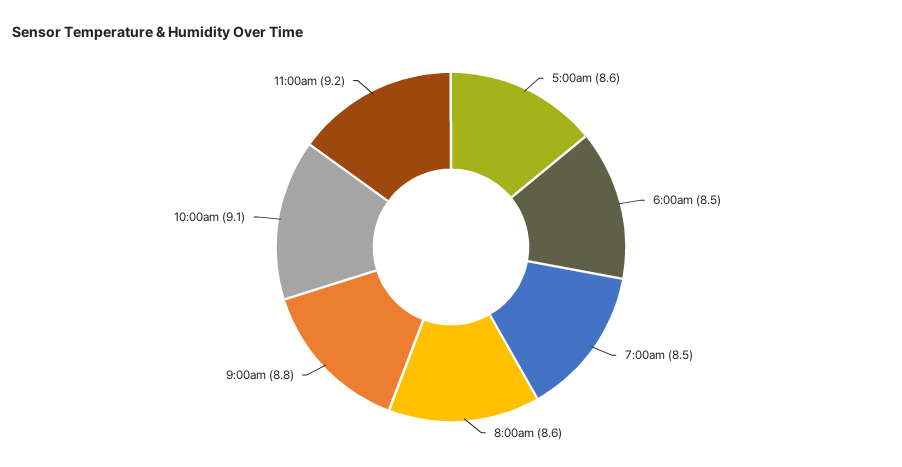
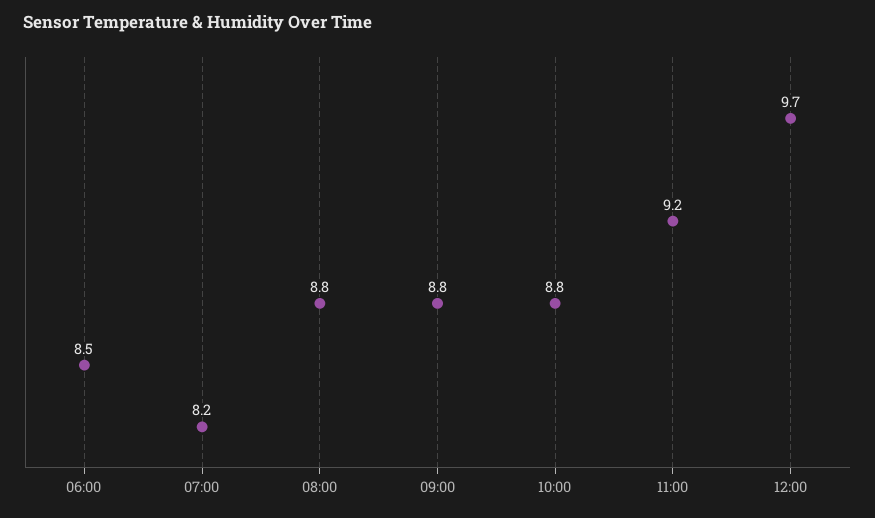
5:00am: 8.6 -> none
7:00am: 8.5 -> 8.2
8:00am: 8.6 -> 8.8
10:00am: 9.1 -> 8.8
12:00: none -> 9.7

